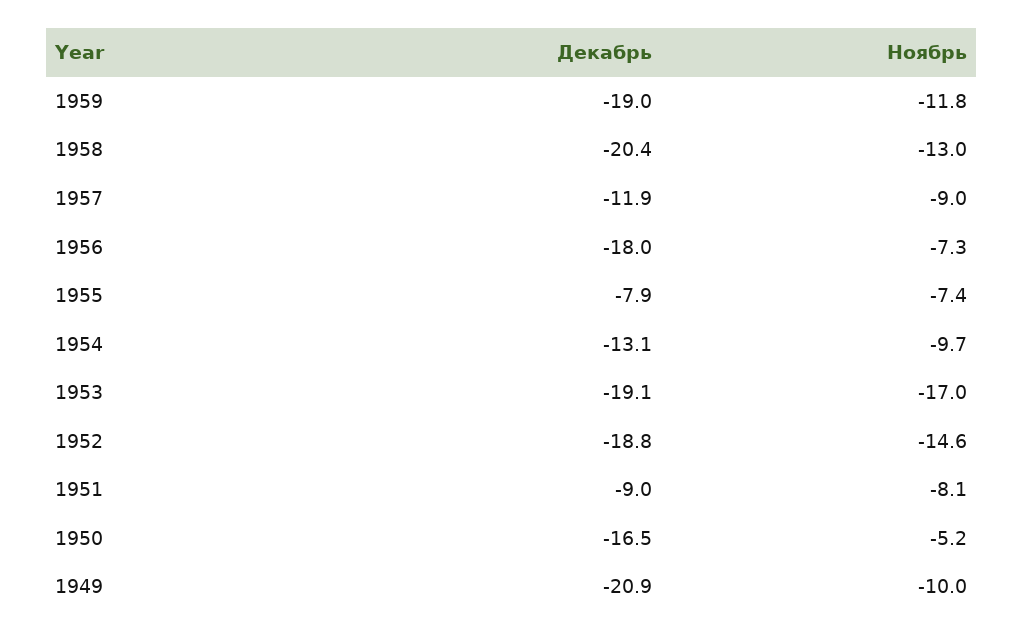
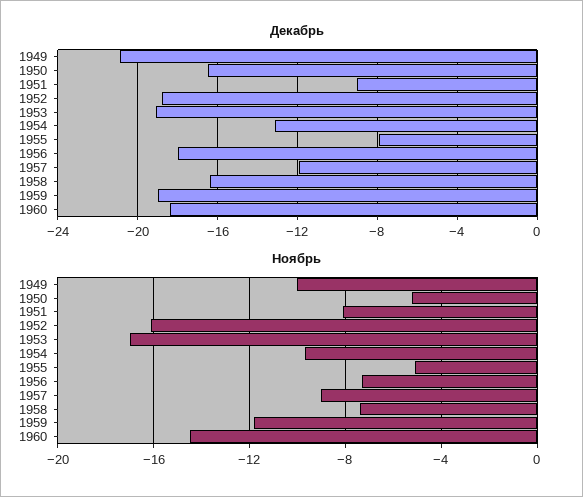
Декабрь, 1958: -20.4 -> -16.5
Ноябрь, 1958: -13 -> -7.5
Ноябрь, 1955: -7.4 -> -5
Ноябрь, 1952: -14.6 -> -16
Декабрь, 1960: none -> -18.5
Ноябрь, 1960: none -> -14.5

